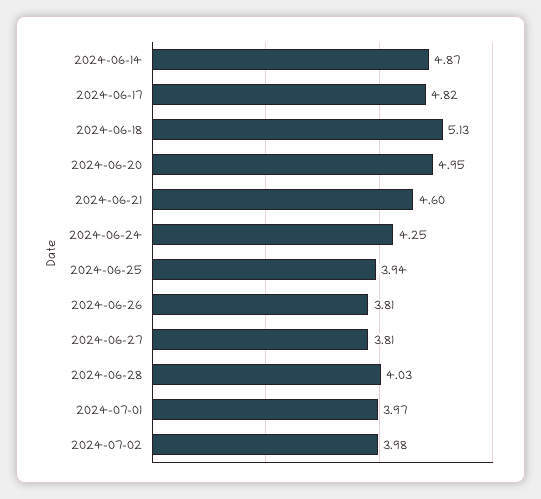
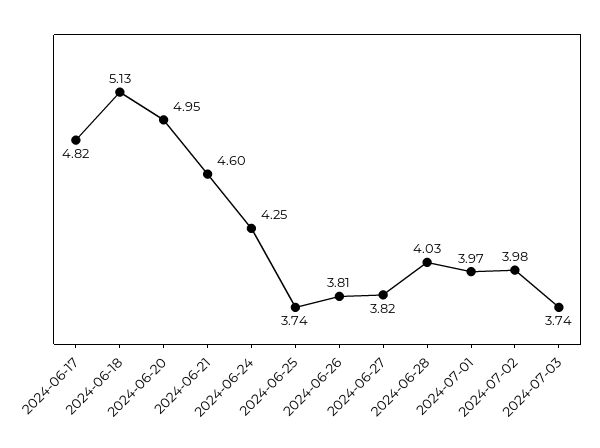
2024-06-14: 4.87 -> none
2024-06-25: 3.94 -> 3.74
2024-06-27: 3.81 -> 3.82
2024-07-03: none -> 3.74

